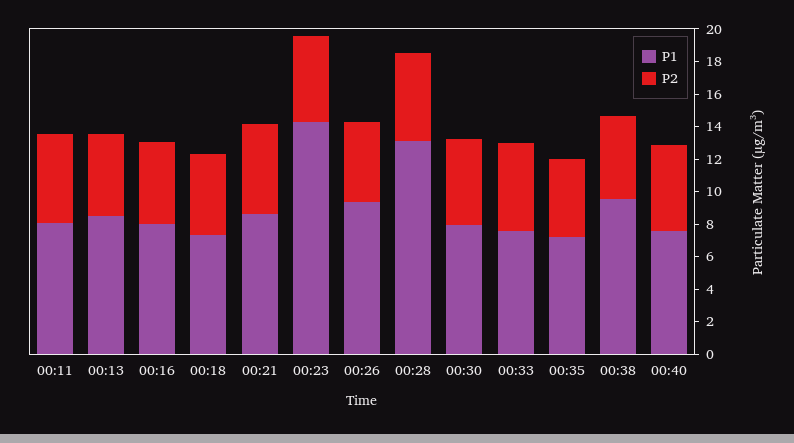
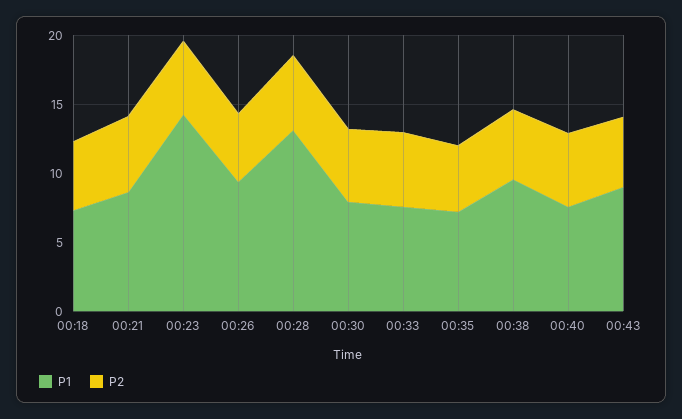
P1, 00:11: 8 -> none
P2, 00:11: 5.5 -> none
P1, 00:13: 8.5 -> none
P2, 00:13: 5 -> none
P1, 00:16: 8 -> none
P2, 00:16: 5 -> none
P1, 00:43: none -> 9
P2, 00:43: none -> 5

